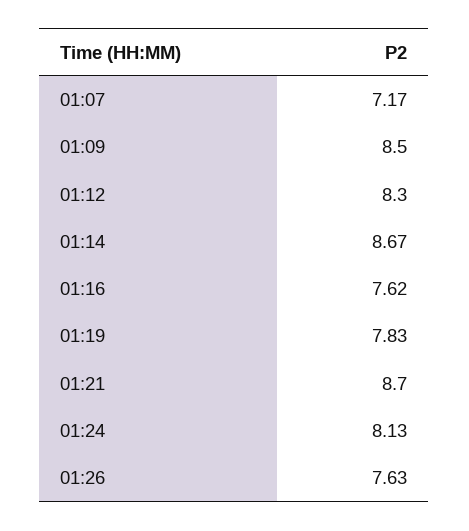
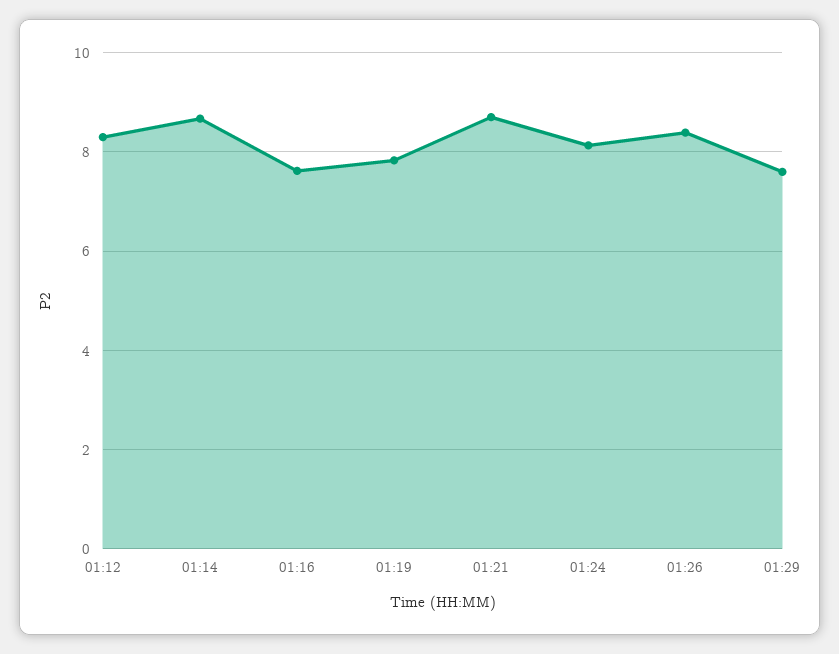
01:07: 7.17 -> none
01:09: 8.5 -> none
01:26: 7.63 -> 8.4
01:29: none -> 7.6

